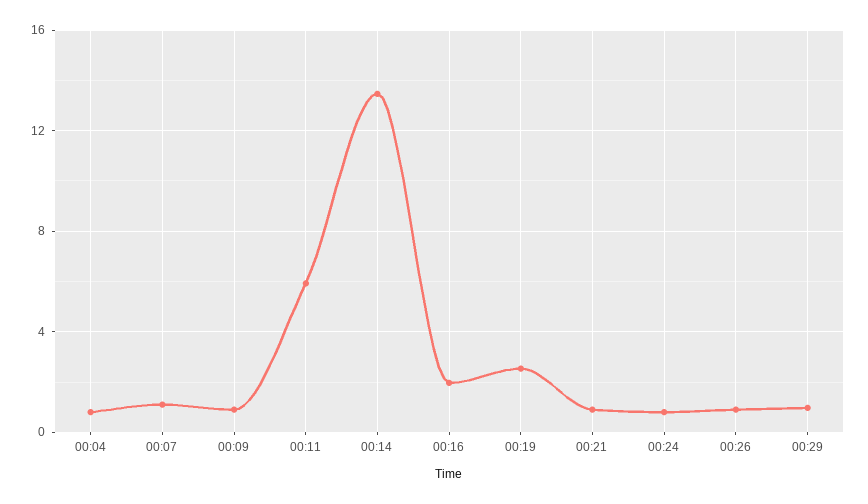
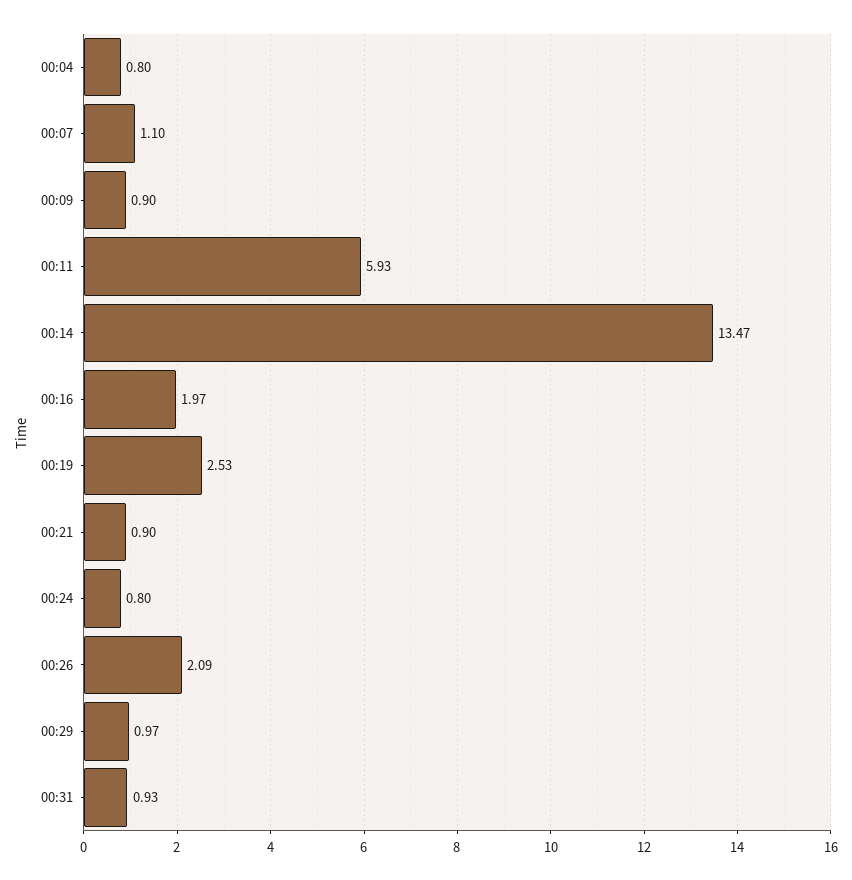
00:26: 1 -> 2.09
00:31: none -> 0.93

